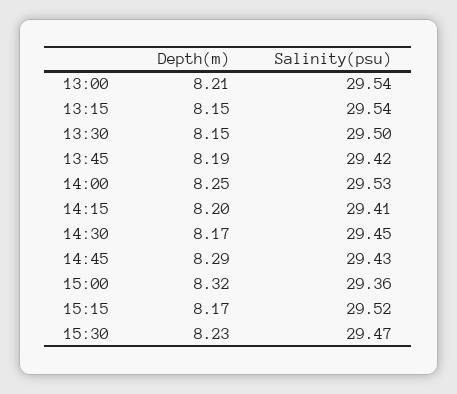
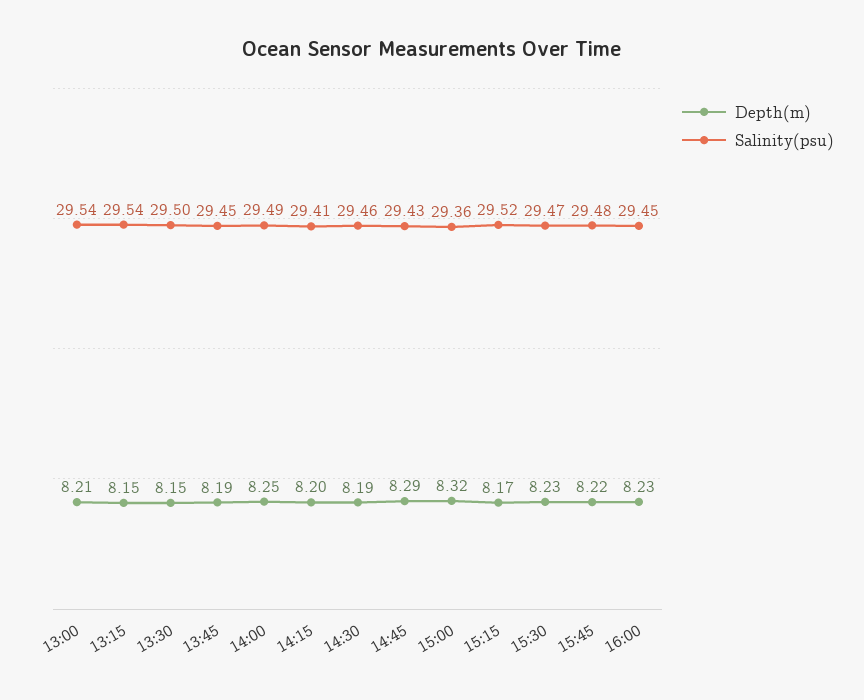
Salinity(psu), 13:45: 29.42 -> 29.45
Salinity(psu), 14:00: 29.53 -> 29.49
Depth(m), 14:30: 8.17 -> 8.19
Salinity(psu), 14:30: 29.45 -> 29.46
Depth(m), 15:45: none -> 8.22
Salinity(psu), 15:45: none -> 29.48
Depth(m), 16:00: none -> 8.23
Salinity(psu), 16:00: none -> 29.45

